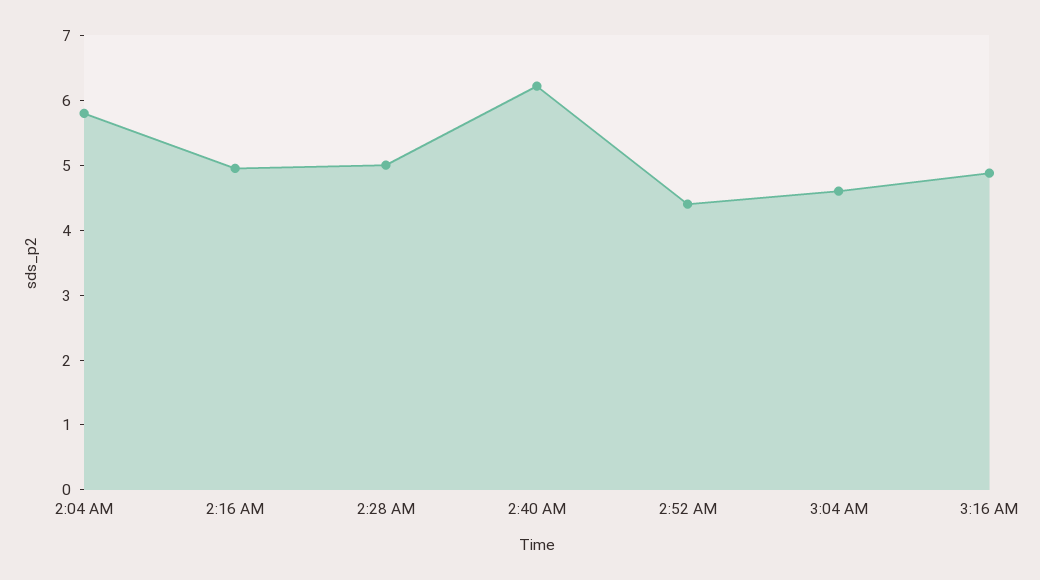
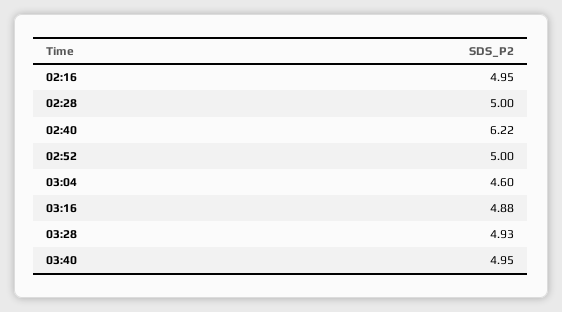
2:04 AM: 5.8 -> none
2:52 AM: 4.4 -> 5
03:28: none -> 4.93
03:40: none -> 4.95

